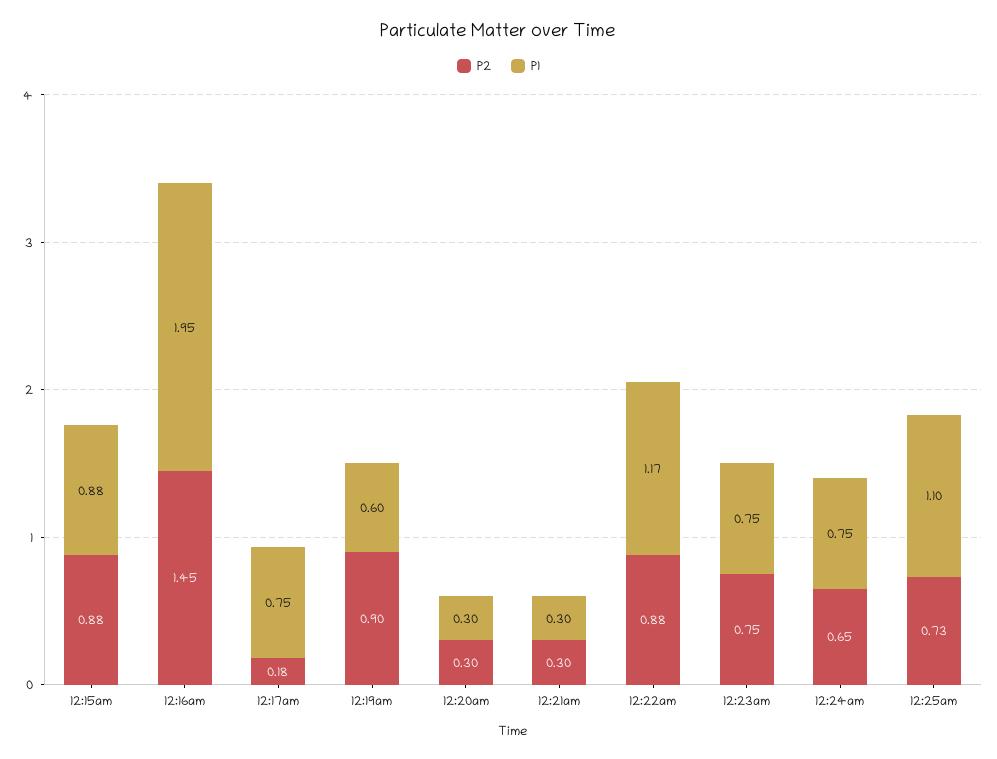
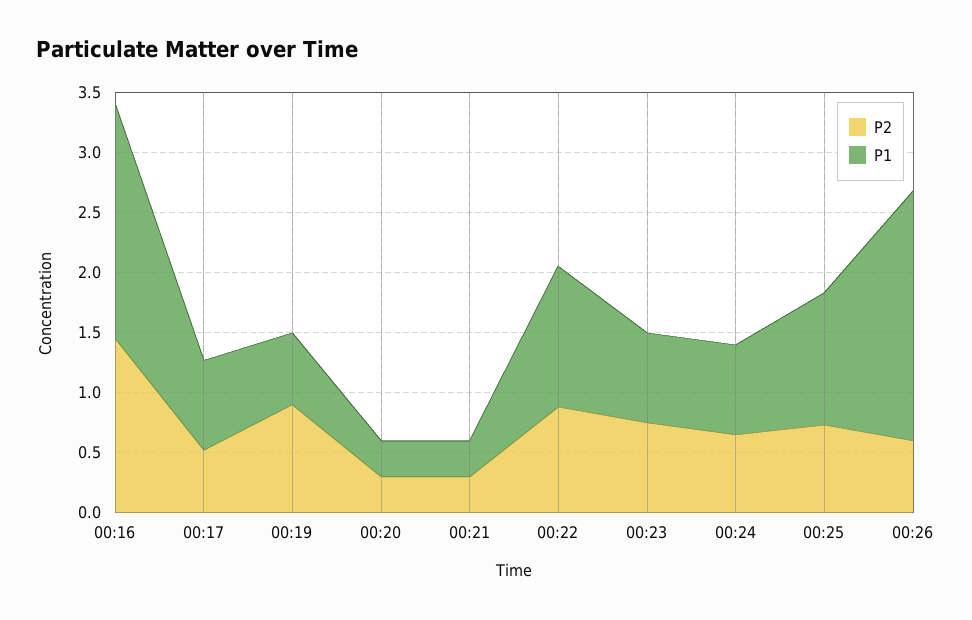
P2, 12:15am: 0.88 -> none
P1, 12:15am: 0.88 -> none
P2, 12:17am: 0.18 -> 0.5
P2, 00:26: none -> 0.6
P1, 00:26: none -> 2.1

